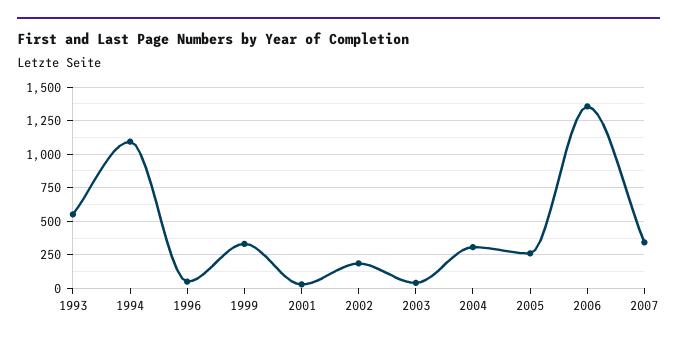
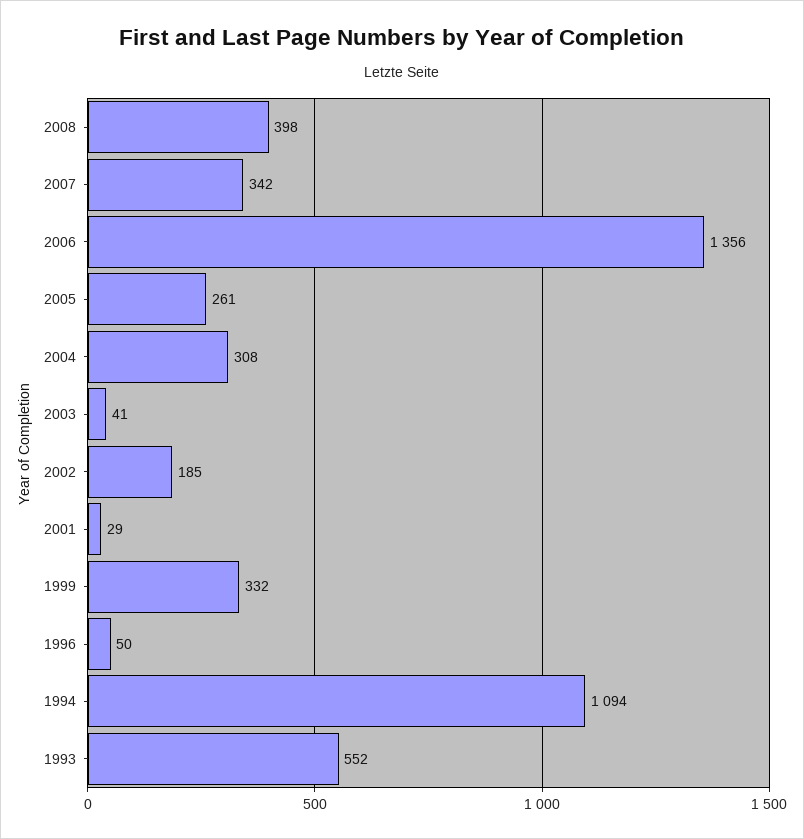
2008: none -> 398

